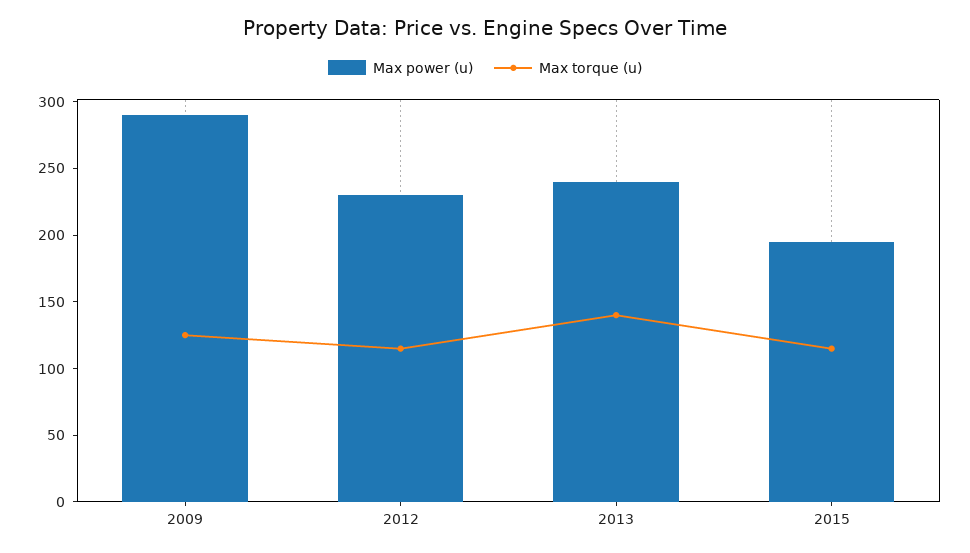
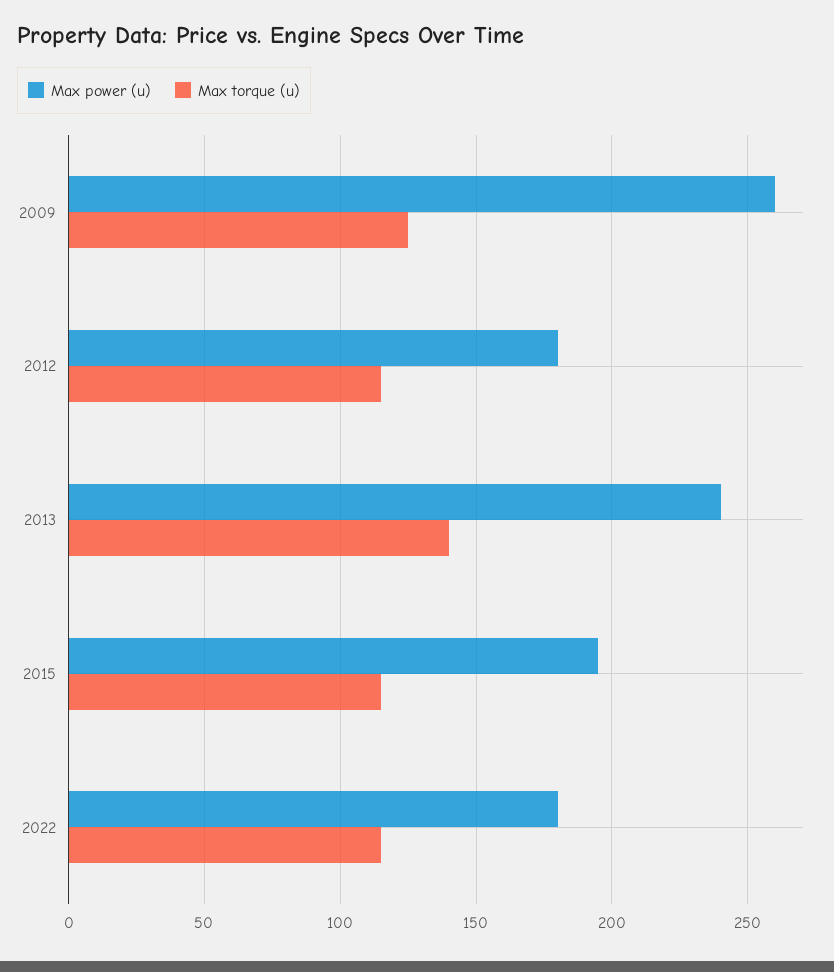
Max power (u), 2009: 290 -> 260
Max power (u), 2012: 230 -> 180
Max power (u), 2022: none -> 180
Max torque (u), 2022: none -> 115

